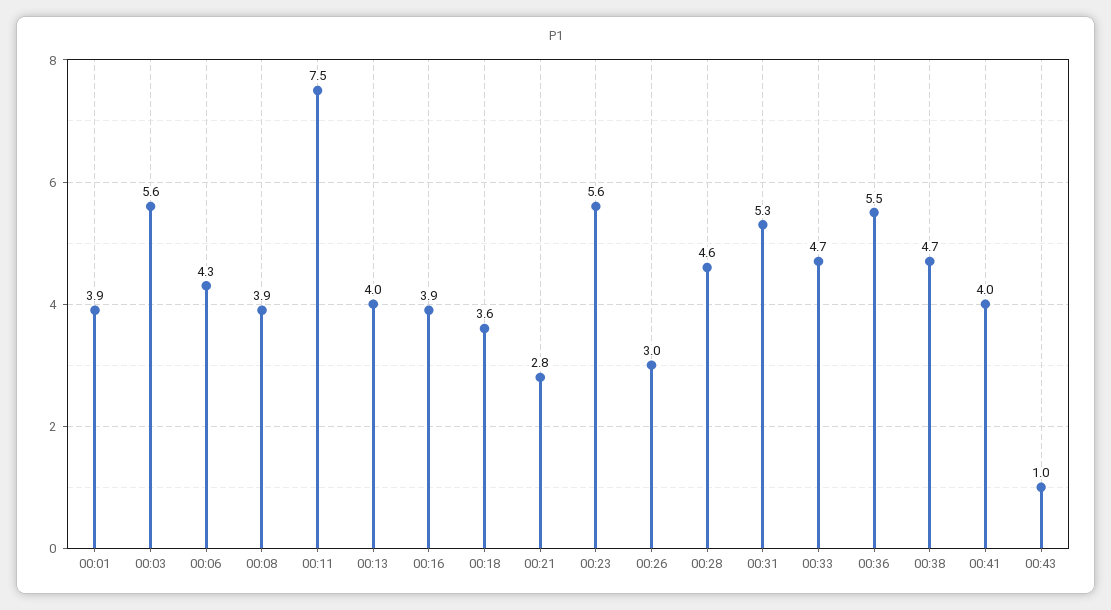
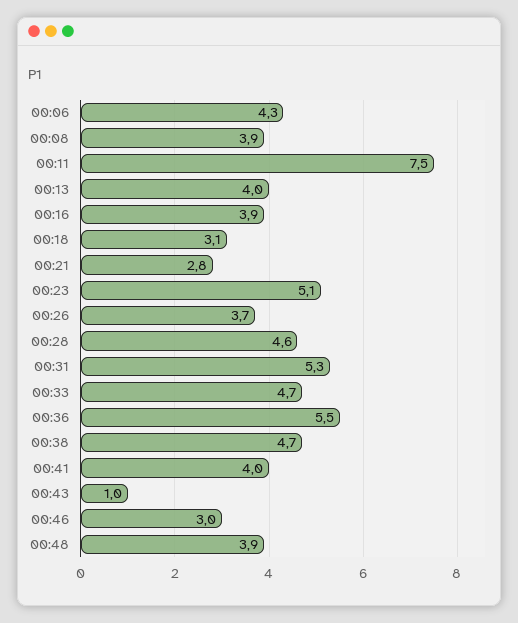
00:01: 3.9 -> none
00:03: 5.6 -> none
00:18: 3.6 -> 3.1
00:23: 5.6 -> 5.1
00:26: 3 -> 3.7
00:46: none -> 3
00:48: none -> 3.9

